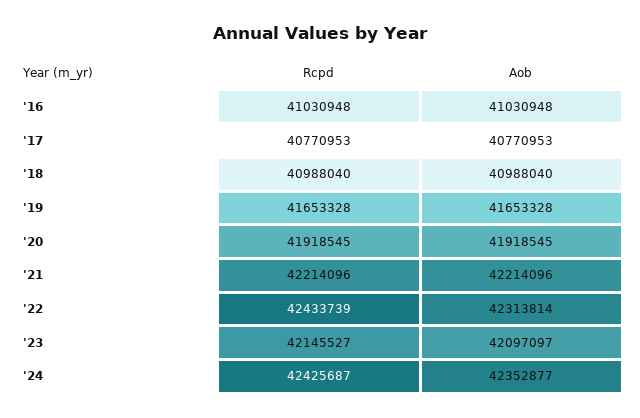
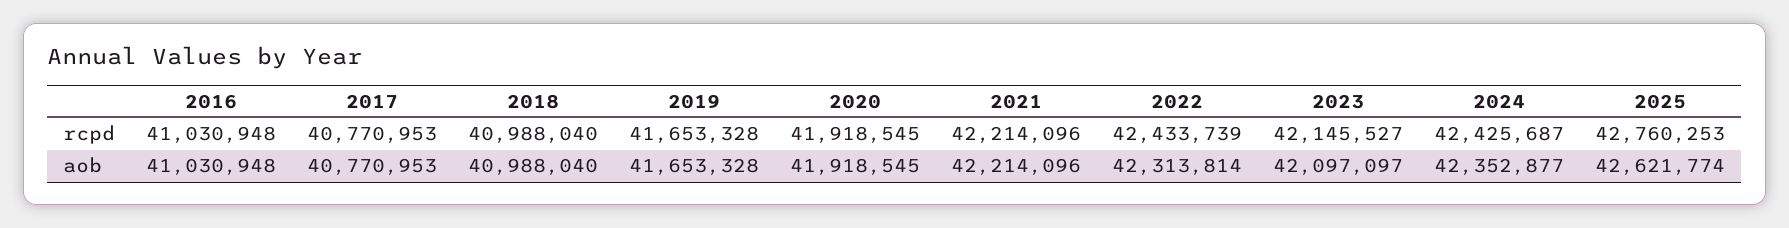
Rcpd, 2025: none -> 42760253
Aob, 2025: none -> 42621774

